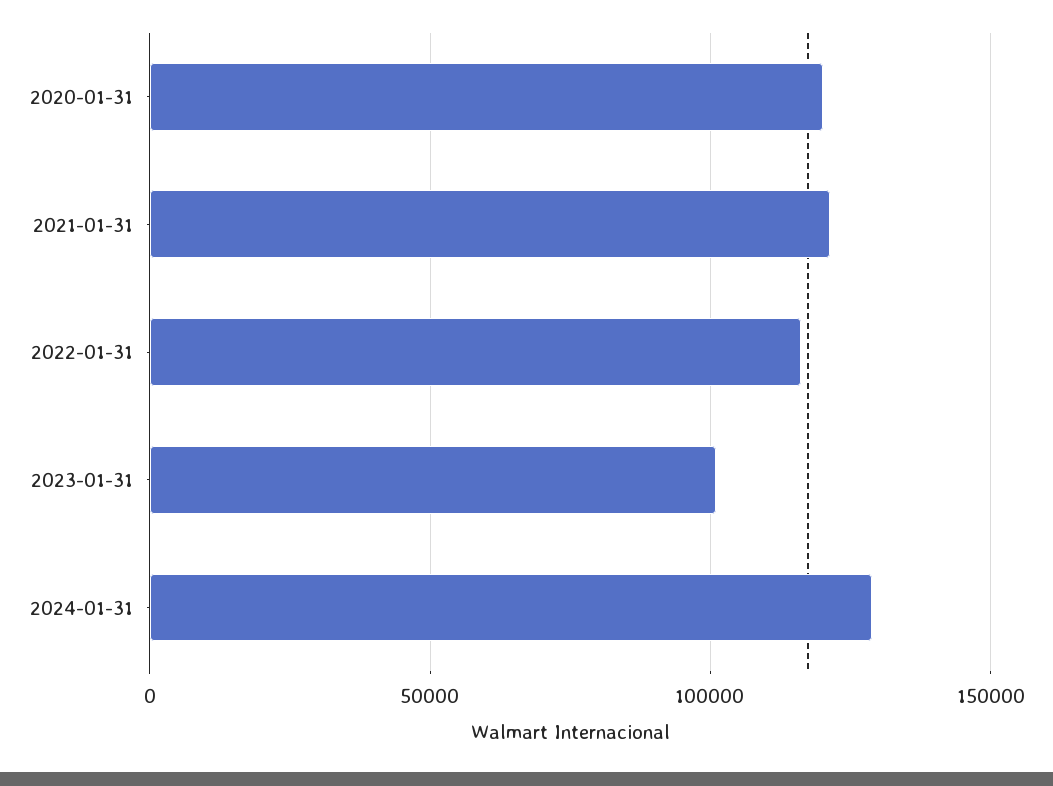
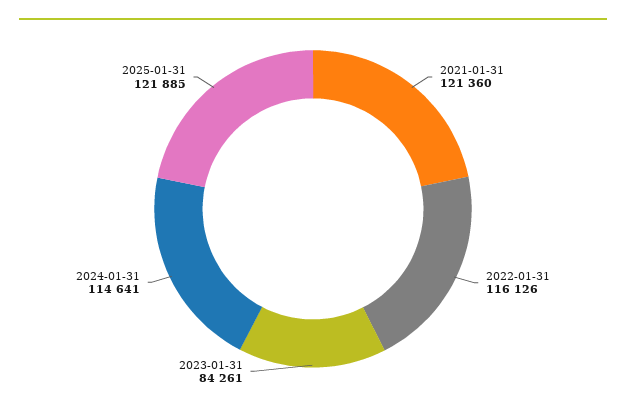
2020-01-31: 120000 -> none
2023-01-31: 100000 -> 84261
2024-01-31: 130000 -> 114641
2025-01-31: none -> 121885

